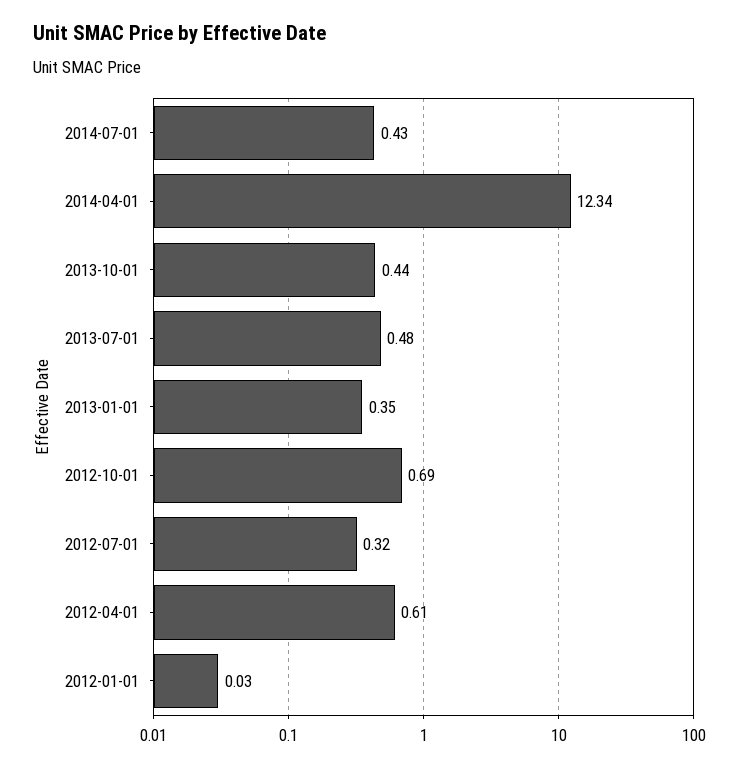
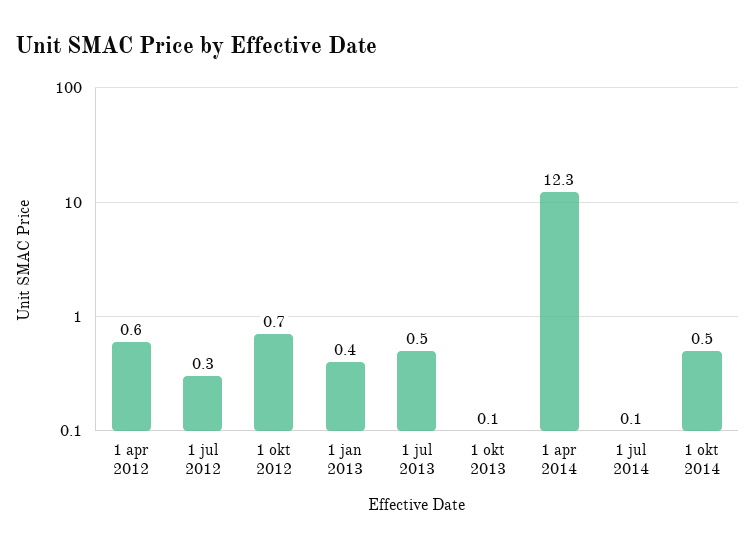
2014-07-01: 0.43 -> 0.1
2013-10-01: 0.44 -> 0.1
2012-01-01: 0.03 -> none
1 okt 2014: none -> 0.5

